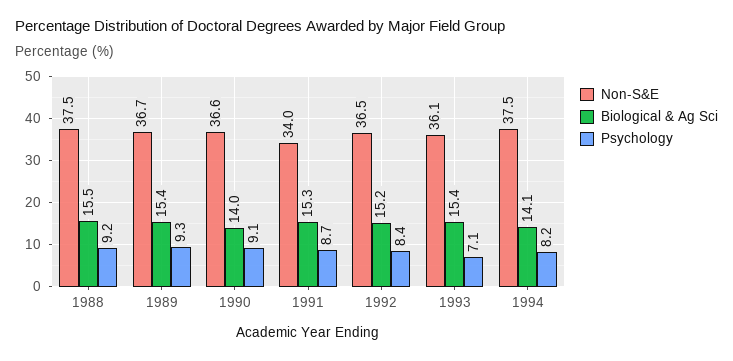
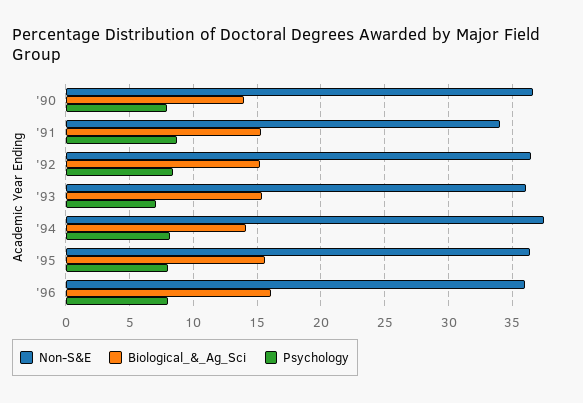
Non-S&E, 1988: 37.5 -> none
Biological & Ag Sci, 1988: 15.5 -> none
Psychology, 1988: 9.2 -> none
Non-S&E, 1989: 36.7 -> none
Biological & Ag Sci, 1989: 15.4 -> none
Psychology, 1989: 9.3 -> none
Psychology, 1990: 9.1 -> 8
Non-S&E, '95: none -> 36.5
Biological & Ag Sci, '95: none -> 15.5
Psychology, '95: none -> 8
Non-S&E, '96: none -> 36
Biological & Ag Sci, '96: none -> 16
Psychology, '96: none -> 8

